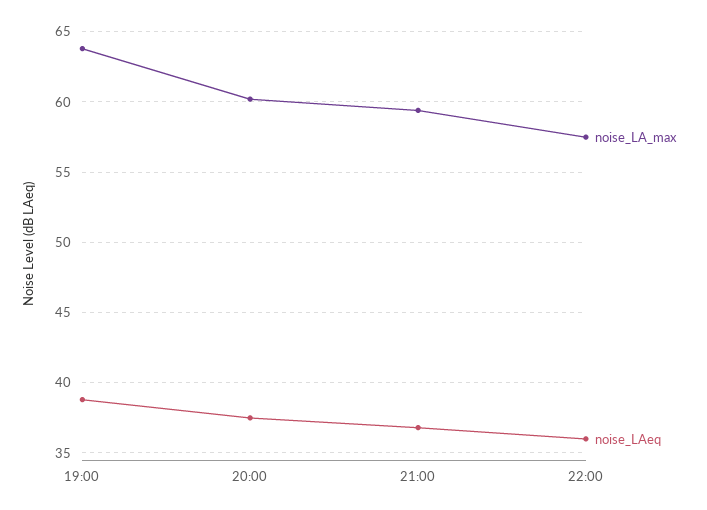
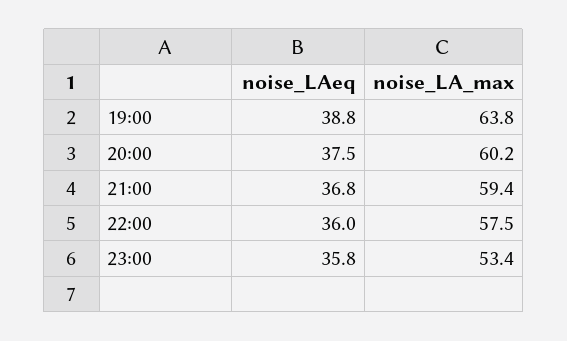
noise_LAeq, 23:00: none -> 35.8
noise_LA_max, 23:00: none -> 53.4

